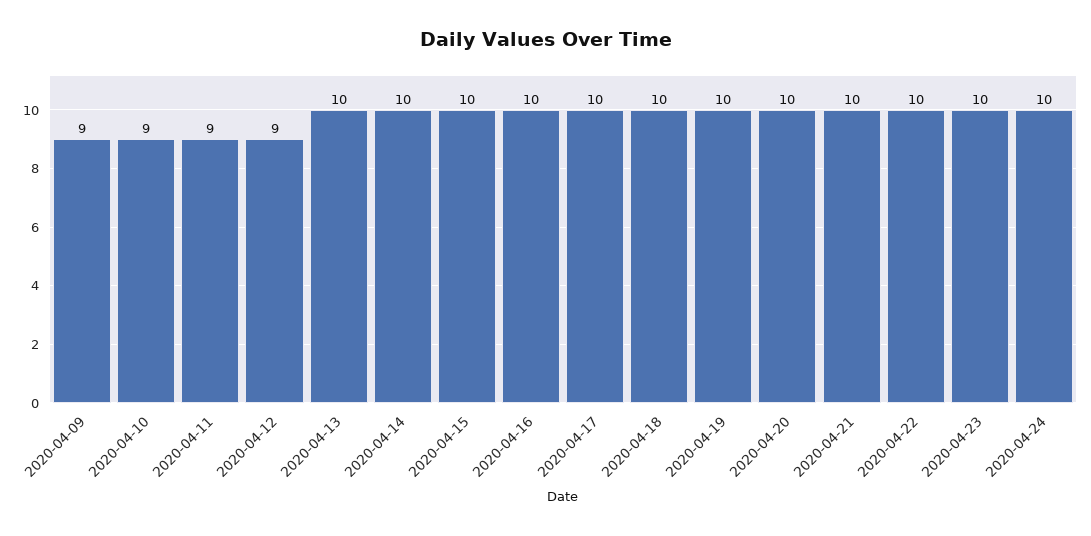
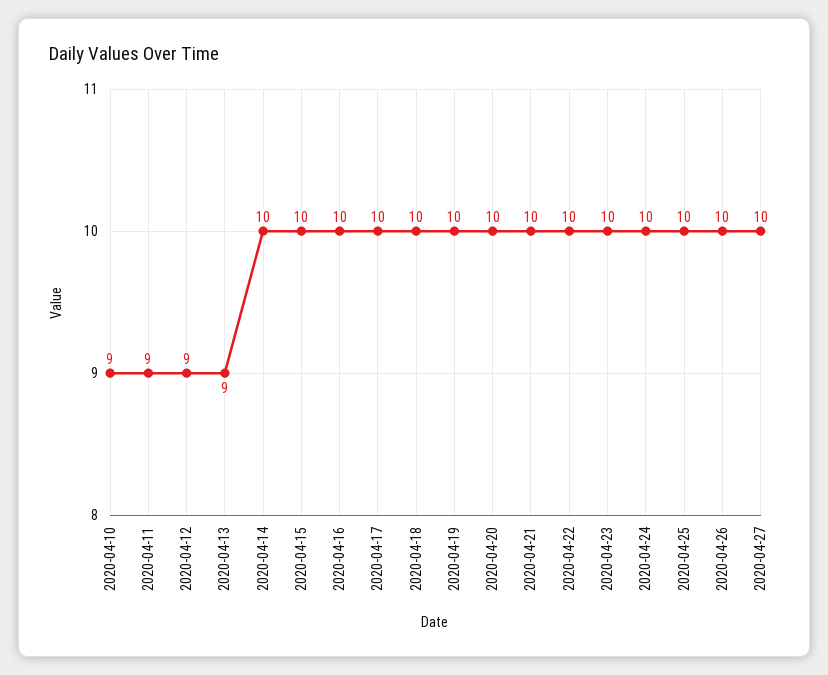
2020-04-09: 9 -> none
2020-04-13: 10 -> 9
2020-04-25: none -> 10
2020-04-26: none -> 10
2020-04-27: none -> 10

